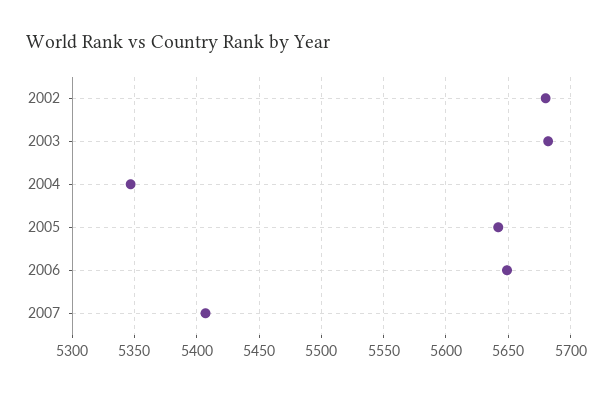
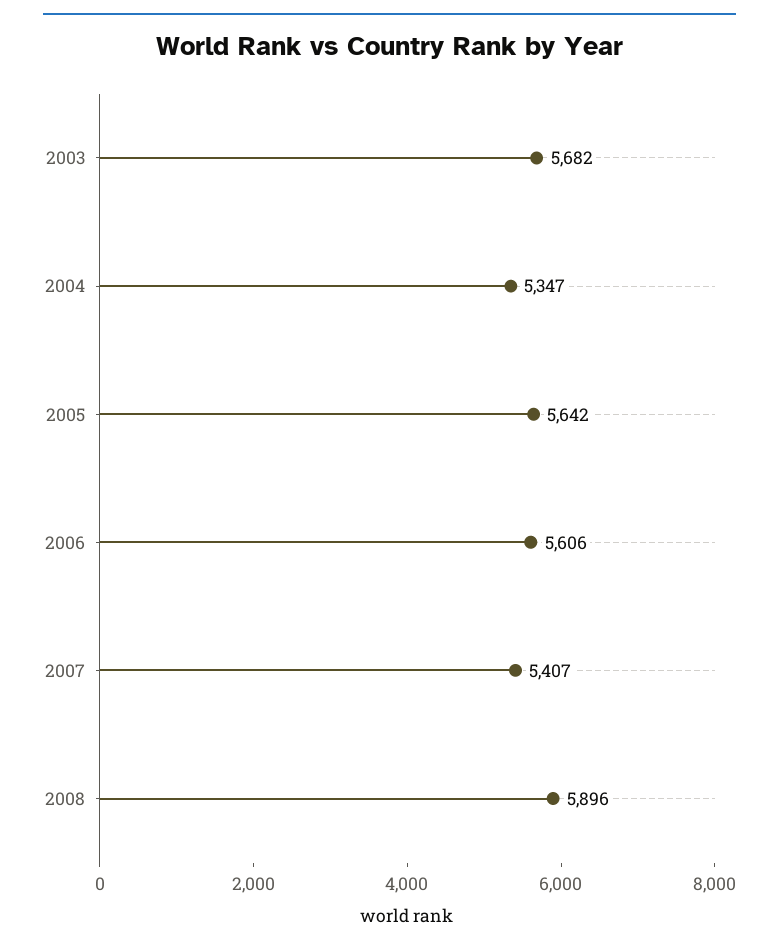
2002: 5680 -> none
2006: 5650 -> 5606
2008: none -> 5896

